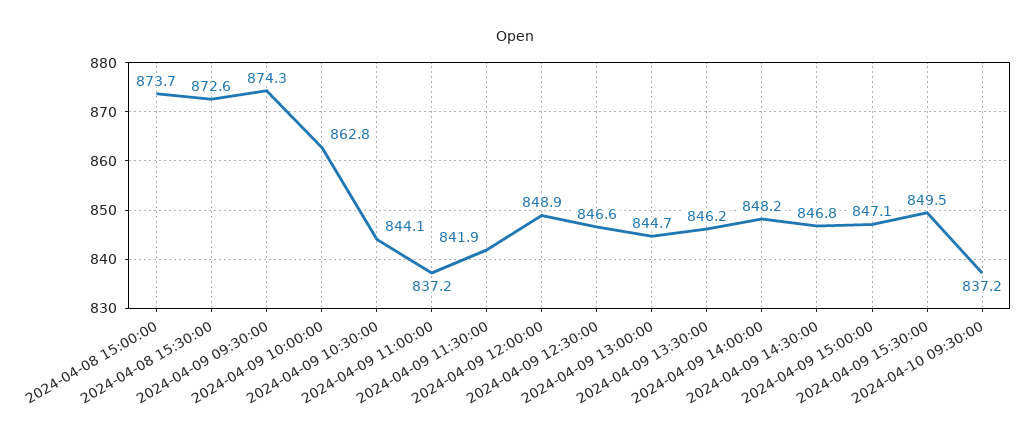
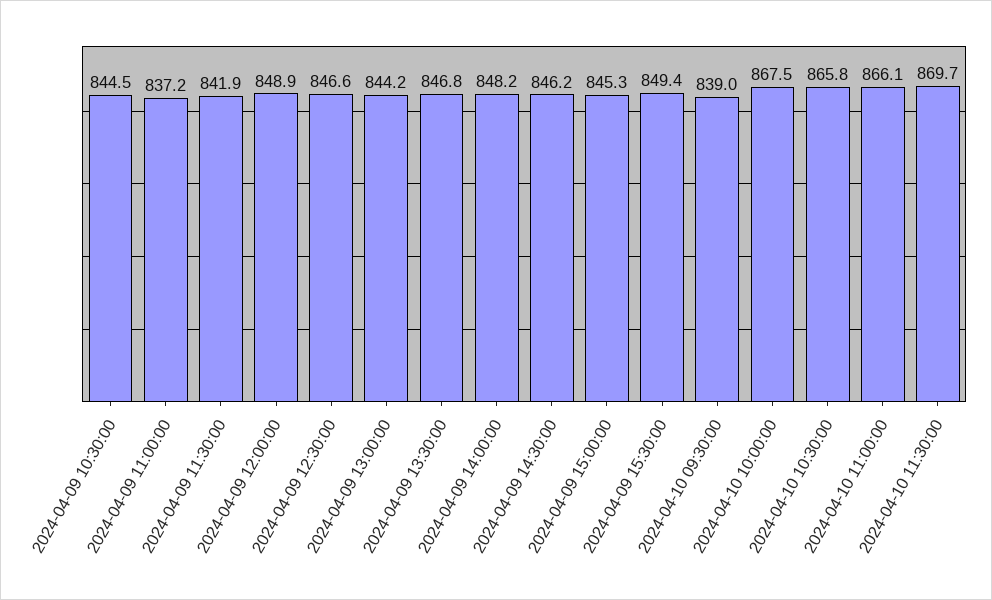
2024-04-08 15:00:00: 873.7 -> none
2024-04-08 15:30:00: 872.6 -> none
2024-04-09 09:30:00: 874.3 -> none
2024-04-09 10:00:00: 862.8 -> none
2024-04-09 10:30:00: 844.1 -> 844.5
2024-04-09 13:00:00: 844.7 -> 844.2
2024-04-09 13:30:00: 846.2 -> 846.8
2024-04-09 14:30:00: 846.8 -> 846.2
2024-04-09 15:00:00: 847.1 -> 845.3
2024-04-09 15:30:00: 849.5 -> 849.4
2024-04-10 09:30:00: 837.2 -> 839
2024-04-10 10:00:00: none -> 867.5
2024-04-10 10:30:00: none -> 865.8
2024-04-10 11:00:00: none -> 866.1
2024-04-10 11:30:00: none -> 869.7

